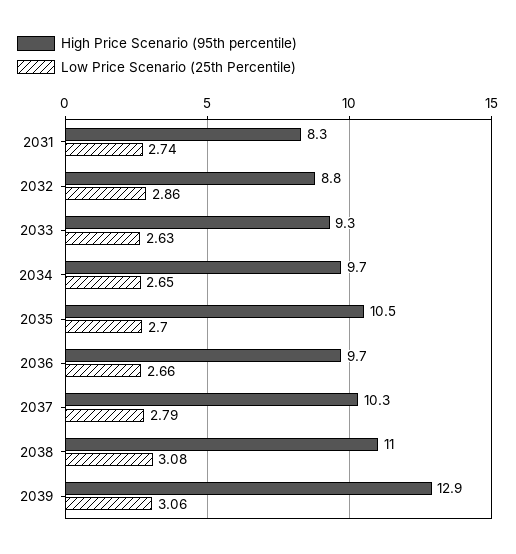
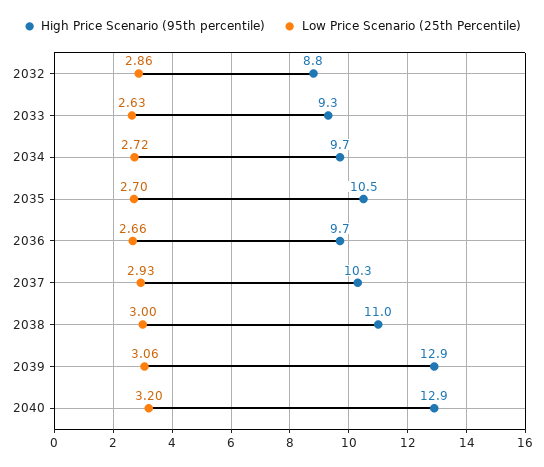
High Price Scenario (95th percentile), 2031: 8.3 -> none
Low Price Scenario (25th Percentile), 2031: 2.74 -> none
Low Price Scenario (25th Percentile), 2034: 2.65 -> 2.72
Low Price Scenario (25th Percentile), 2037: 2.79 -> 2.93
Low Price Scenario (25th Percentile), 2038: 3.08 -> 3
High Price Scenario (95th percentile), 2040: none -> 12.9
Low Price Scenario (25th Percentile), 2040: none -> 3.2

